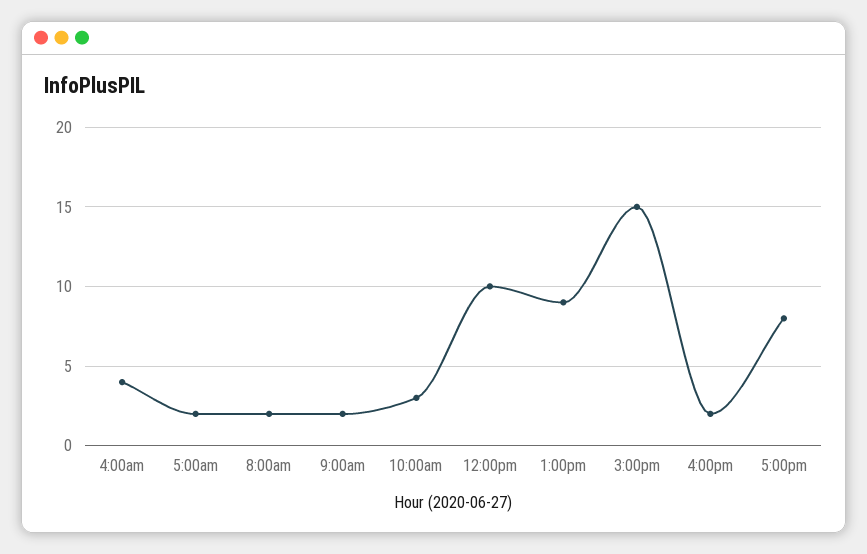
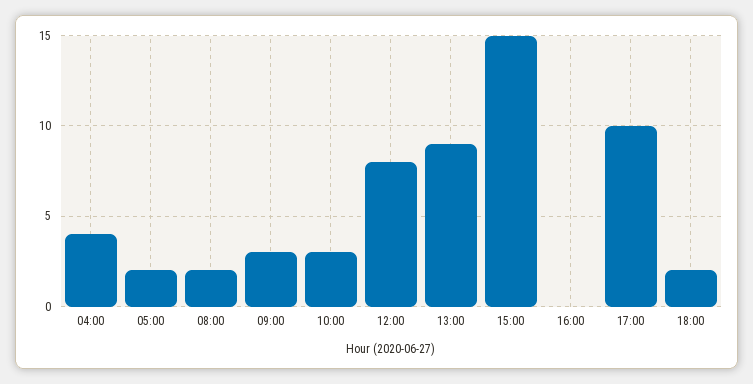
9:00am: 2 -> 3
12:00pm: 10 -> 8
4:00pm: 2 -> 0
5:00pm: 8 -> 10
18:00: none -> 2

